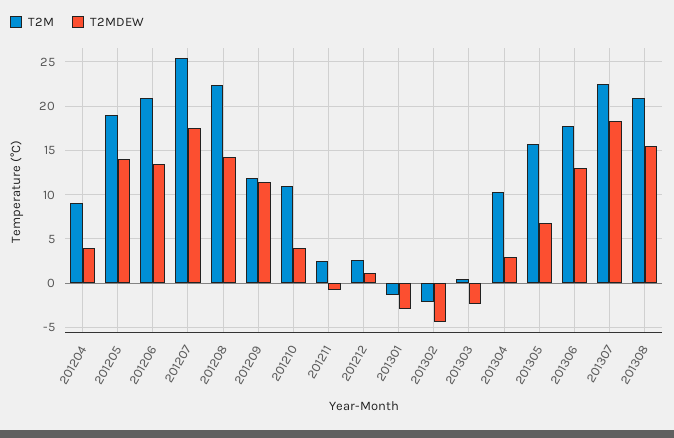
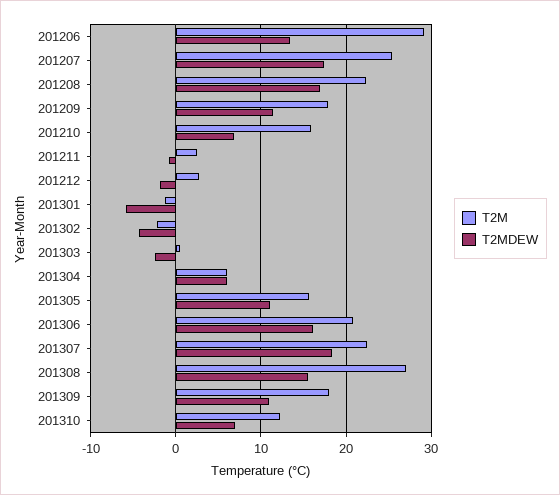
T2M, 201204: 9 -> none
T2MDEW, 201204: 4 -> none
T2M, 201205: 19 -> none
T2MDEW, 201205: 14 -> none
T2M, 201206: 21 -> 29
T2MDEW, 201208: 14 -> 17
T2M, 201209: 12 -> 18
T2M, 201210: 11 -> 16
T2MDEW, 201210: 4 -> 7
T2MDEW, 201212: 1 -> -2
T2MDEW, 201301: -3 -> -6
T2M, 201304: 10 -> 6
T2MDEW, 201304: 3 -> 6
T2MDEW, 201305: 7 -> 11
T2M, 201306: 18 -> 21
T2MDEW, 201306: 13 -> 16
T2M, 201308: 21 -> 27
T2M, 201309: none -> 18
T2MDEW, 201309: none -> 11
T2M, 201310: none -> 12
T2MDEW, 201310: none -> 7

